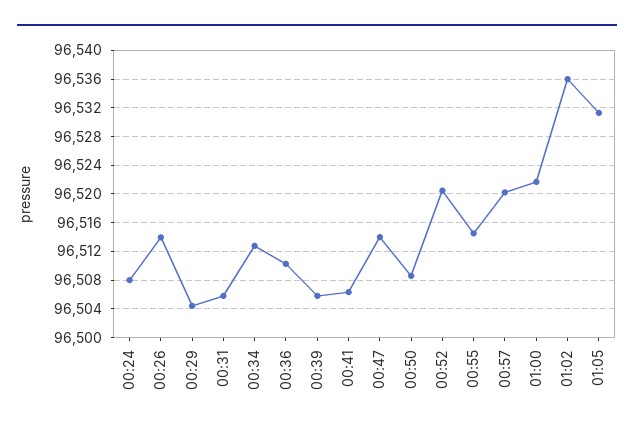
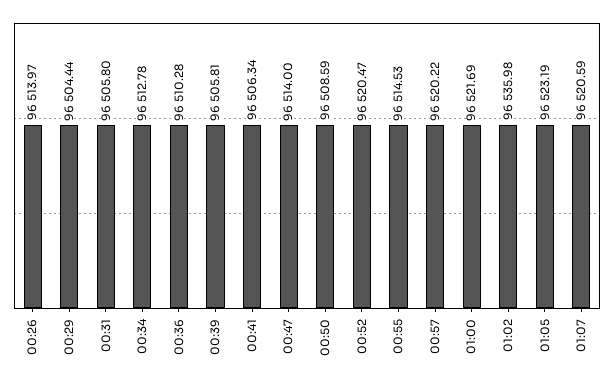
00:24: 96508 -> none
01:05: 96531 -> 96523.19
01:07: none -> 96520.59

